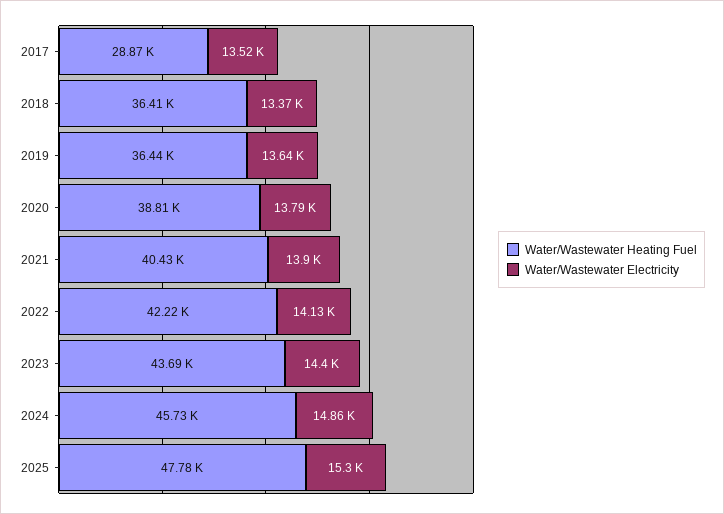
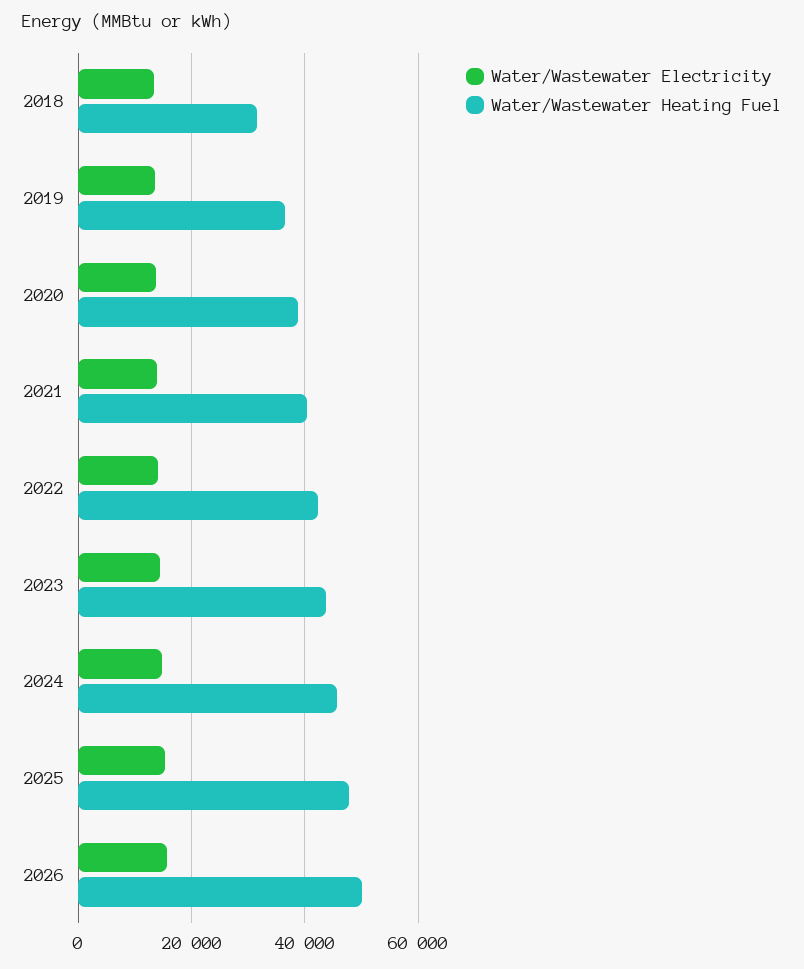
Water/Wastewater Heating Fuel, 2017: 28870 -> none
Water/Wastewater Electricity, 2017: 13520 -> none
Water/Wastewater Heating Fuel, 2018: 36410 -> 32000
Water/Wastewater Electricity, 2026: none -> 16000
Water/Wastewater Heating Fuel, 2026: none -> 50000

